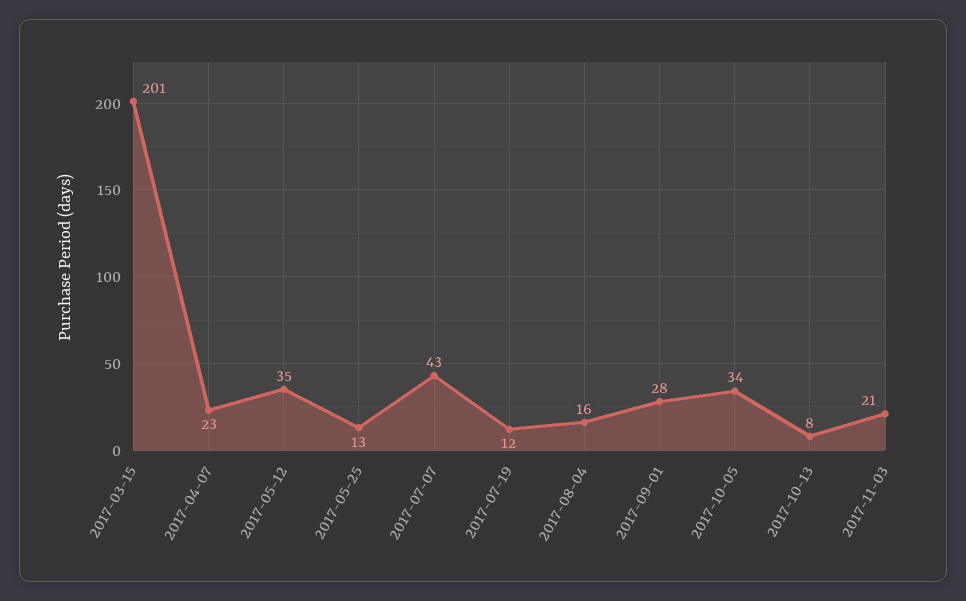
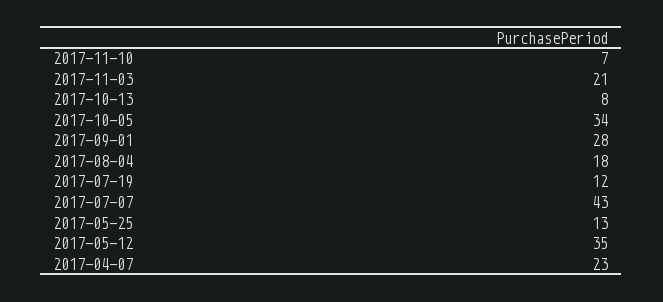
2017-03-15: 201 -> none
2017-08-04: 16 -> 18
2017-11-10: none -> 7

